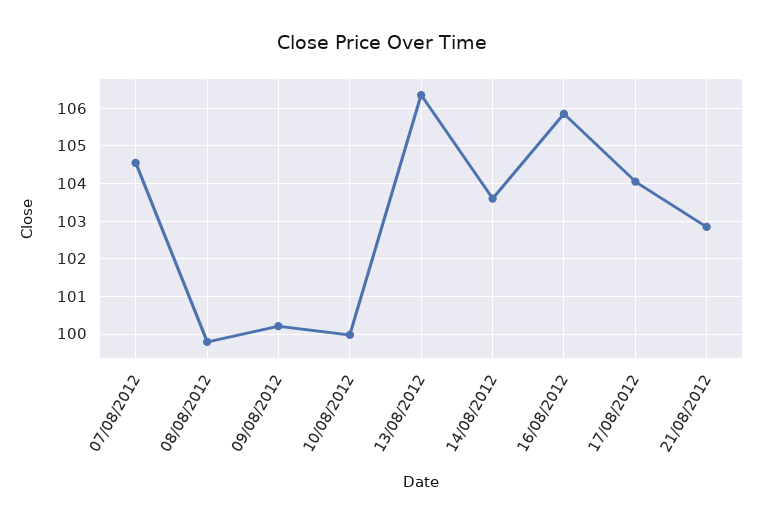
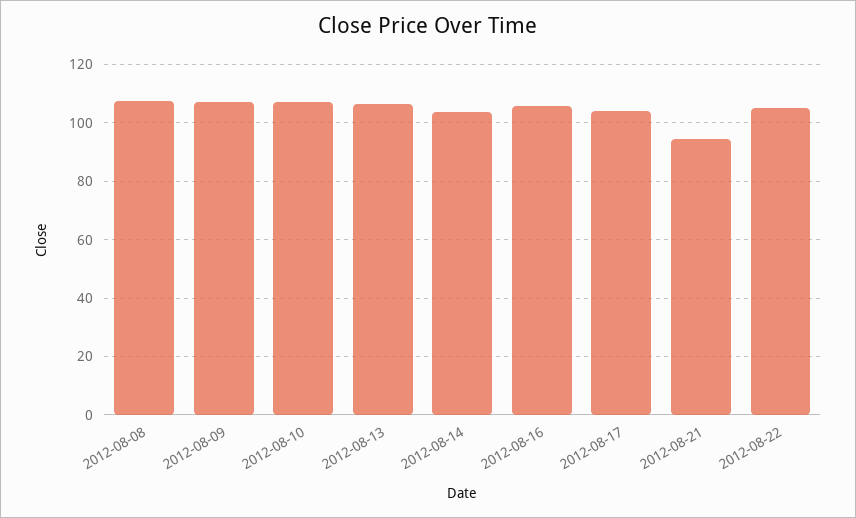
07/08/2012: 104.6 -> none
08/08/2012: 99.8 -> 107.5
09/08/2012: 100.2 -> 107.5
10/08/2012: 100 -> 107.5
21/08/2012: 102.8 -> 95
2012-08-22: none -> 105

